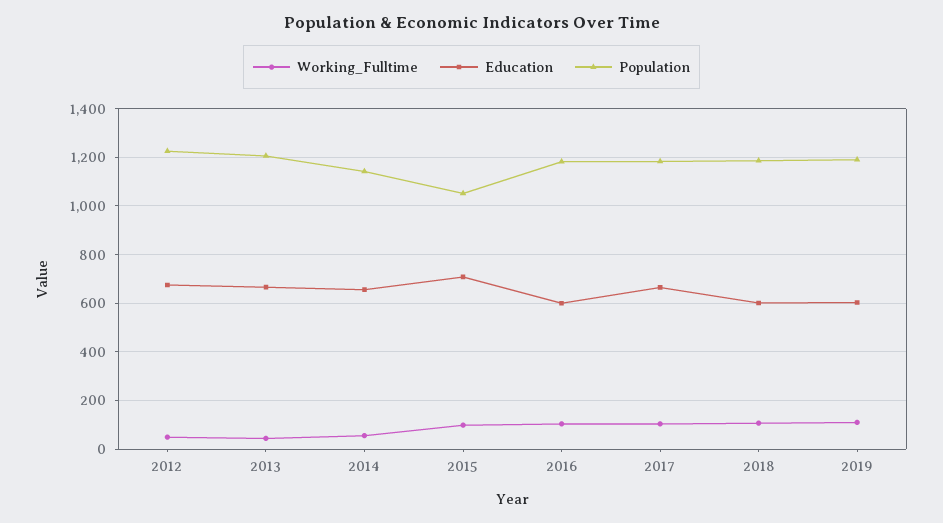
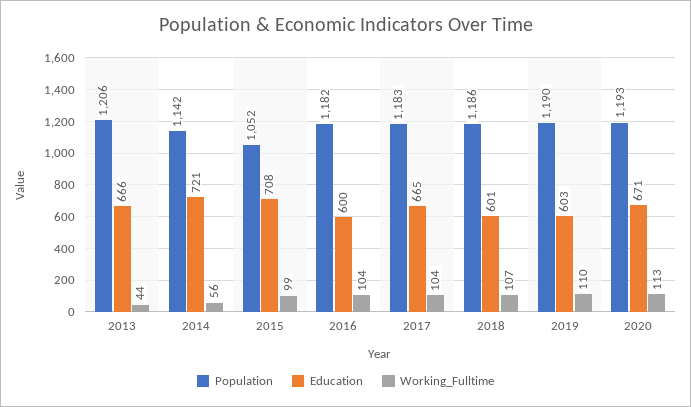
Working_Fulltime, 2012: 50 -> none
Education, 2012: 675 -> none
Population, 2012: 1225 -> none
Education, 2014: 650 -> 721
Population, 2020: none -> 1193
Education, 2020: none -> 671
Working_Fulltime, 2020: none -> 113

